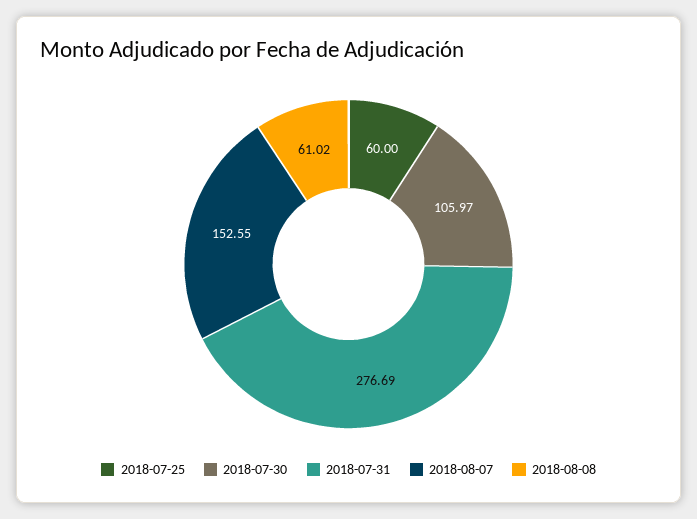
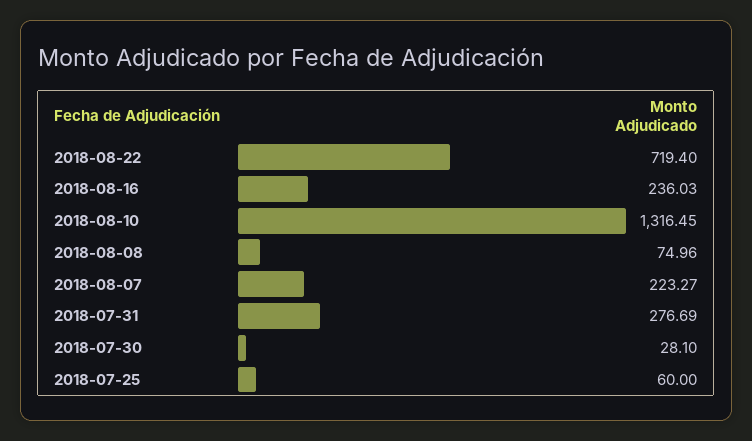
2018-07-30: 105.97 -> 28.1
2018-08-07: 152.55 -> 223.27
2018-08-08: 61.02 -> 74.96
2018-08-22: none -> 719.4
2018-08-16: none -> 236.03
2018-08-10: none -> 1316.45

